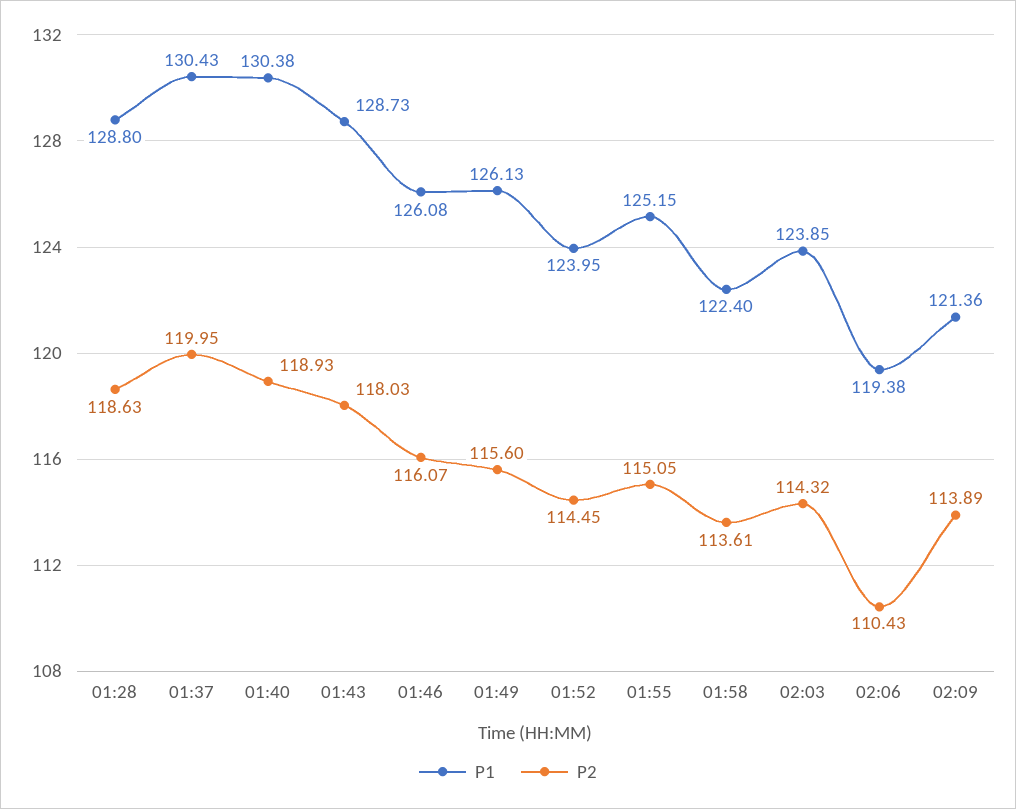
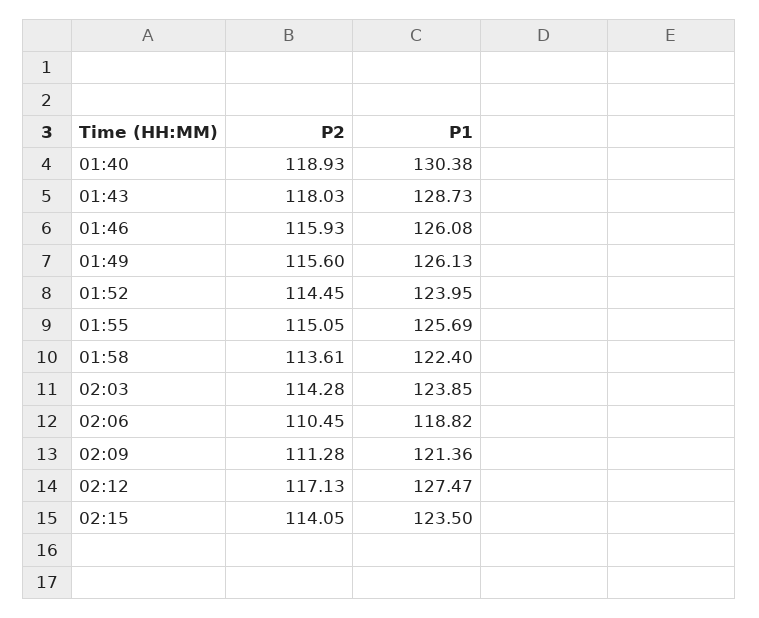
P1, 01:28: 128.8 -> none
P2, 01:28: 118.63 -> none
P1, 01:37: 130.43 -> none
P2, 01:37: 119.95 -> none
P2, 01:46: 116.07 -> 115.93
P1, 01:55: 125.15 -> 125.69
P2, 02:03: 114.32 -> 114.28
P1, 02:06: 119.38 -> 118.82
P2, 02:06: 110.43 -> 110.45
P2, 02:09: 113.89 -> 111.28
P2, 02:12: none -> 117.13
P1, 02:12: none -> 127.47
P2, 02:15: none -> 114.05
P1, 02:15: none -> 123.5

